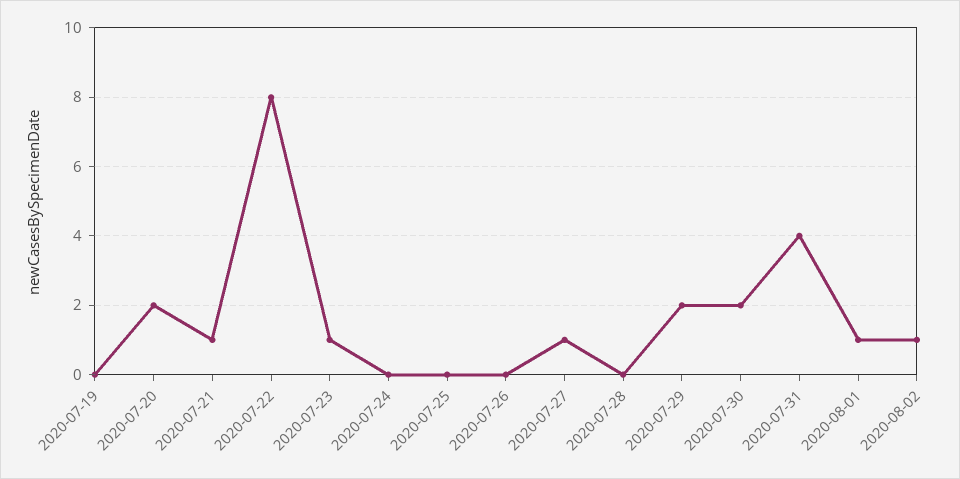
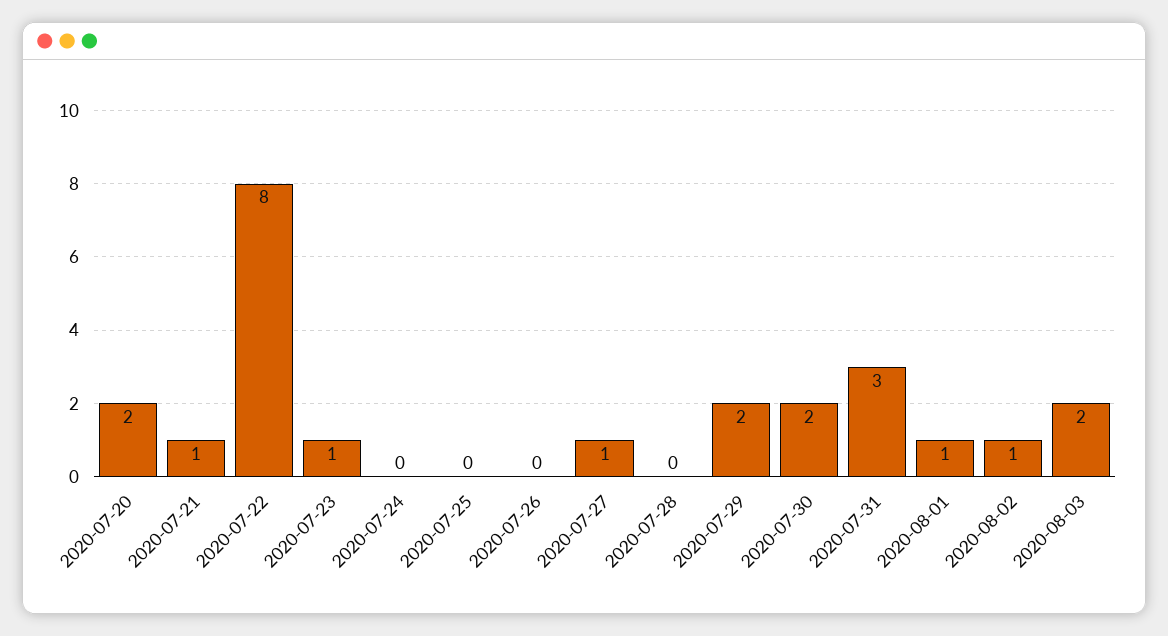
2020-07-19: 0 -> none
2020-07-31: 4 -> 3
2020-08-03: none -> 2

